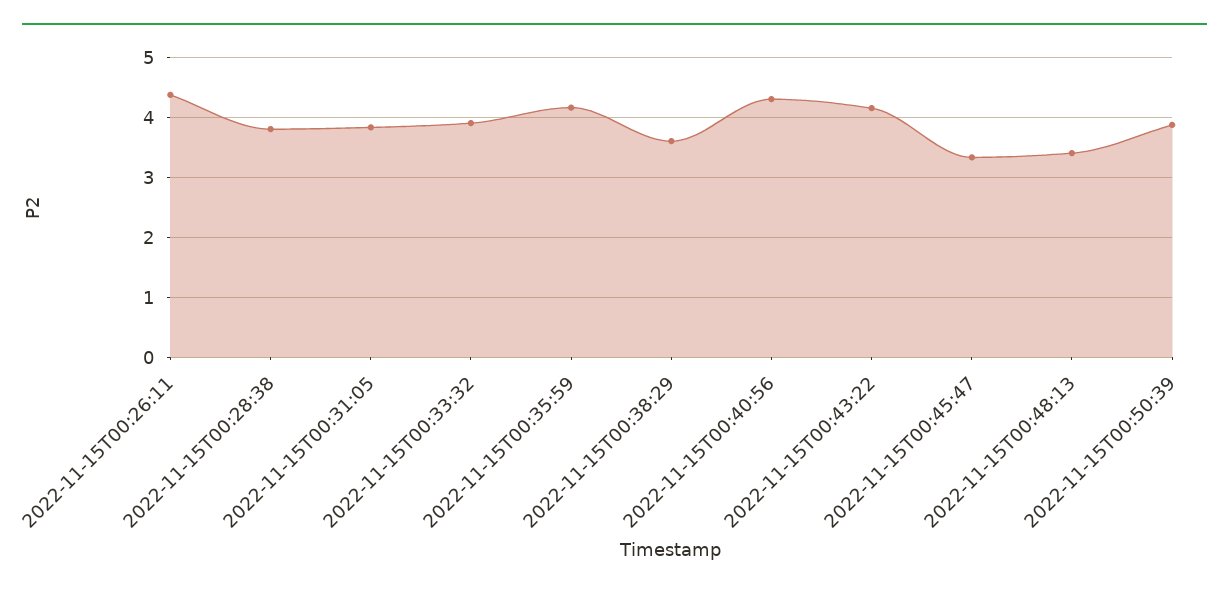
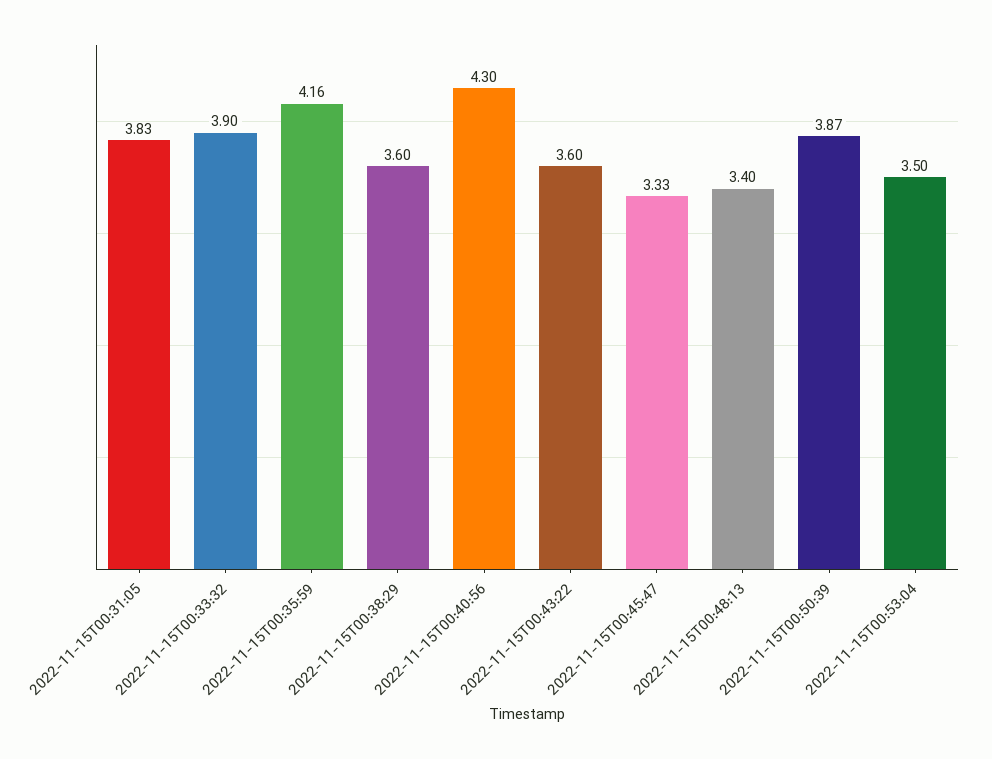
2022-11-15T00:26:11: 4.4 -> none
2022-11-15T00:28:38: 3.8 -> none
2022-11-15T00:43:22: 4.2 -> 3.6
2022-11-15T00:53:04: none -> 3.5

